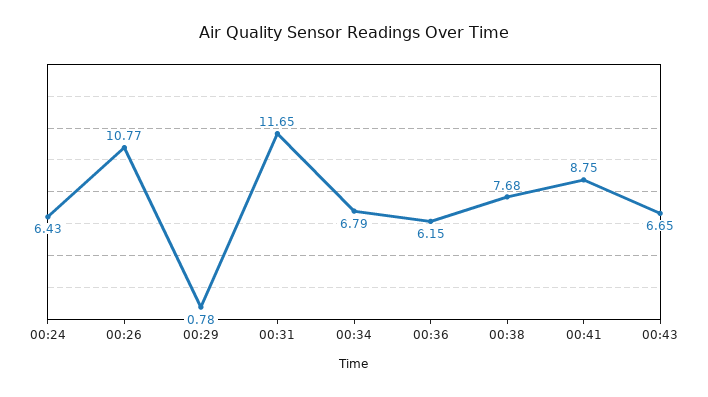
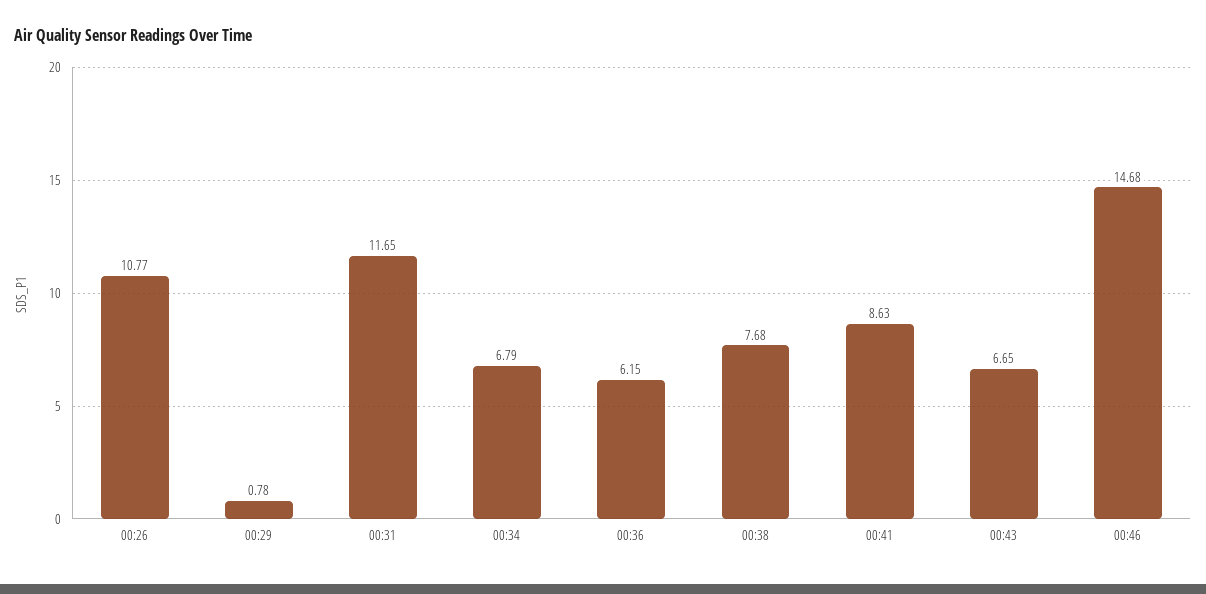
00:24: 6.43 -> none
00:41: 8.75 -> 8.63
00:46: none -> 14.68

